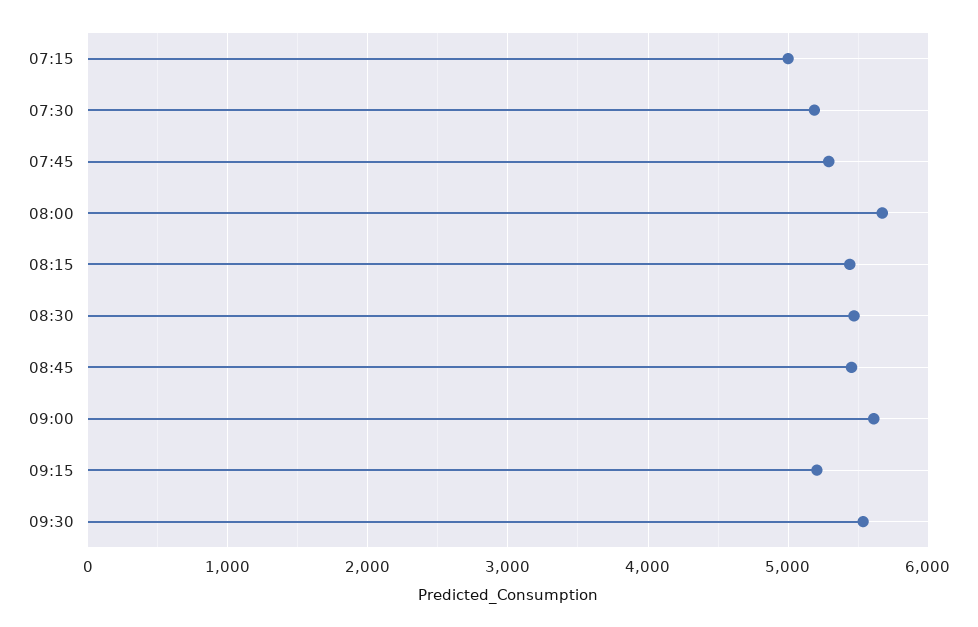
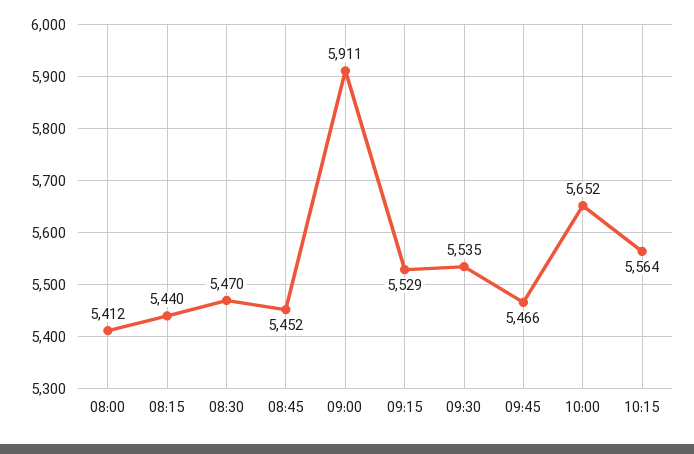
07:15: 5000 -> none
07:30: 5200 -> none
07:45: 5300 -> none
08:00: 5700 -> 5412
09:00: 5600 -> 5911
09:15: 5200 -> 5529
09:45: none -> 5466
10:00: none -> 5652
10:15: none -> 5564

